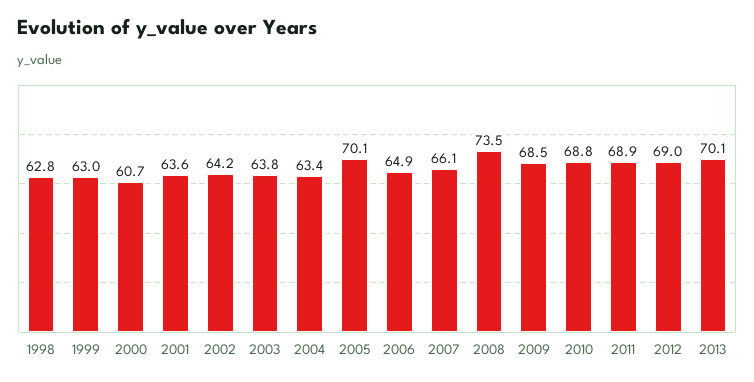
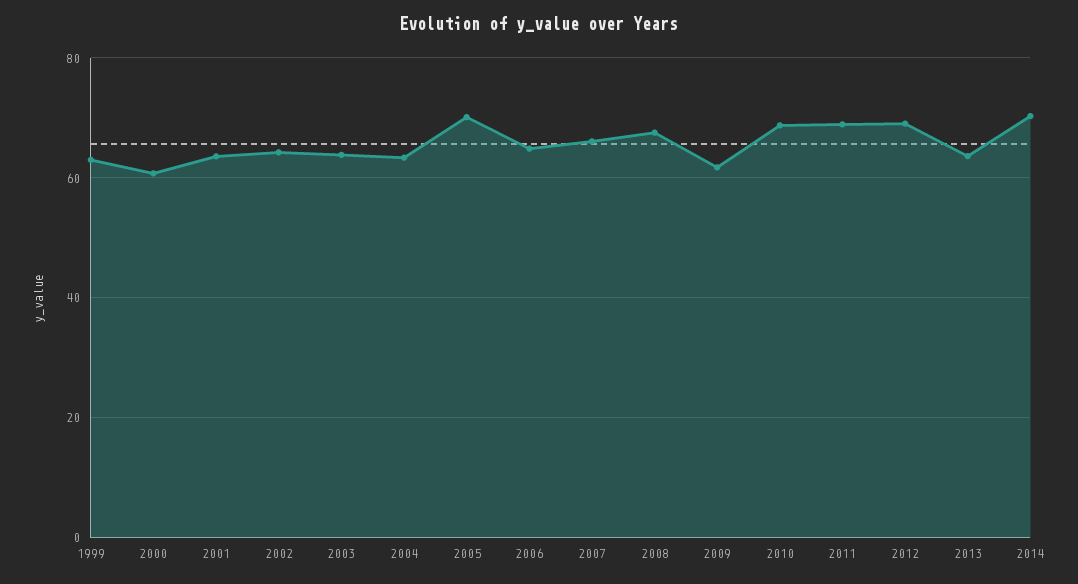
1998: 62.8 -> none
2008: 73.5 -> 68
2009: 68.5 -> 62
2013: 70.1 -> 64
2014: none -> 70

